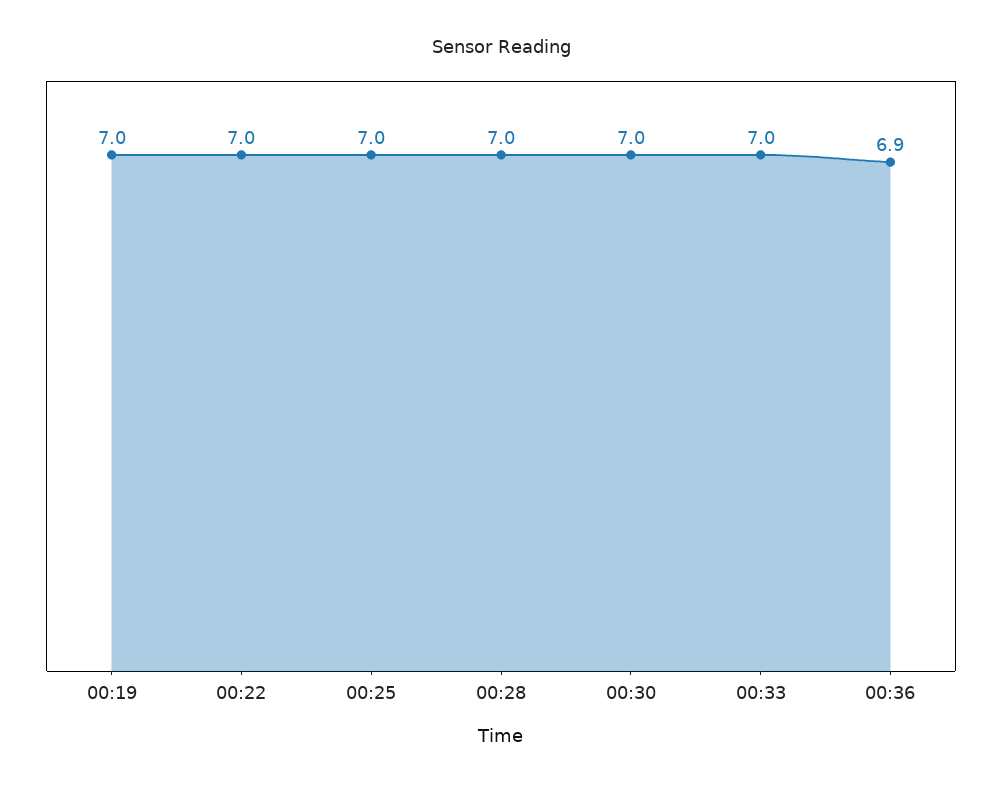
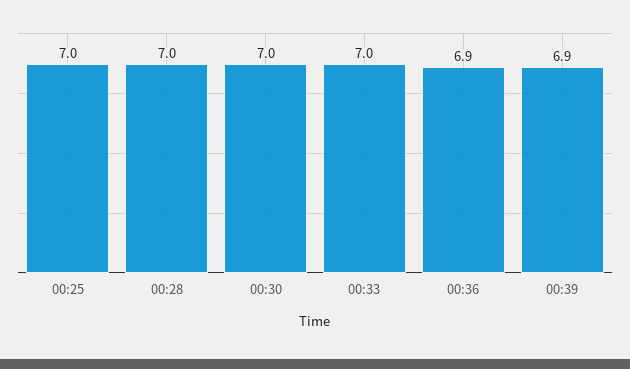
00:19: 7 -> none
00:22: 7 -> none
00:39: none -> 6.9

